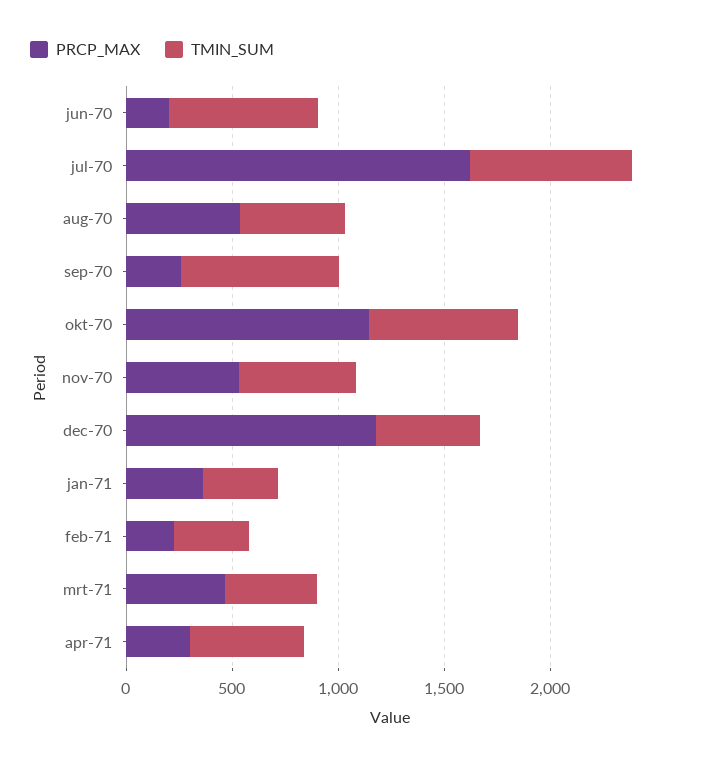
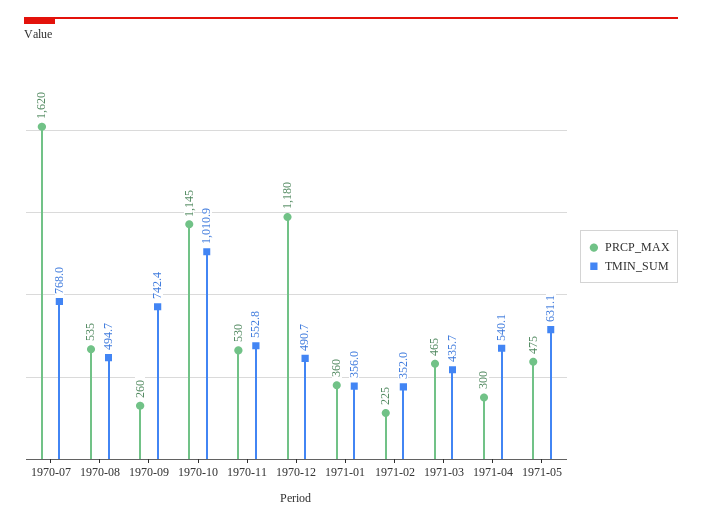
PRCP_MAX, jun-70: 200 -> none
TMIN_SUM, jun-70: 700 -> none
TMIN_SUM, okt-70: 700 -> 1010.9
PRCP_MAX, 1971-05: none -> 475
TMIN_SUM, 1971-05: none -> 631.1

